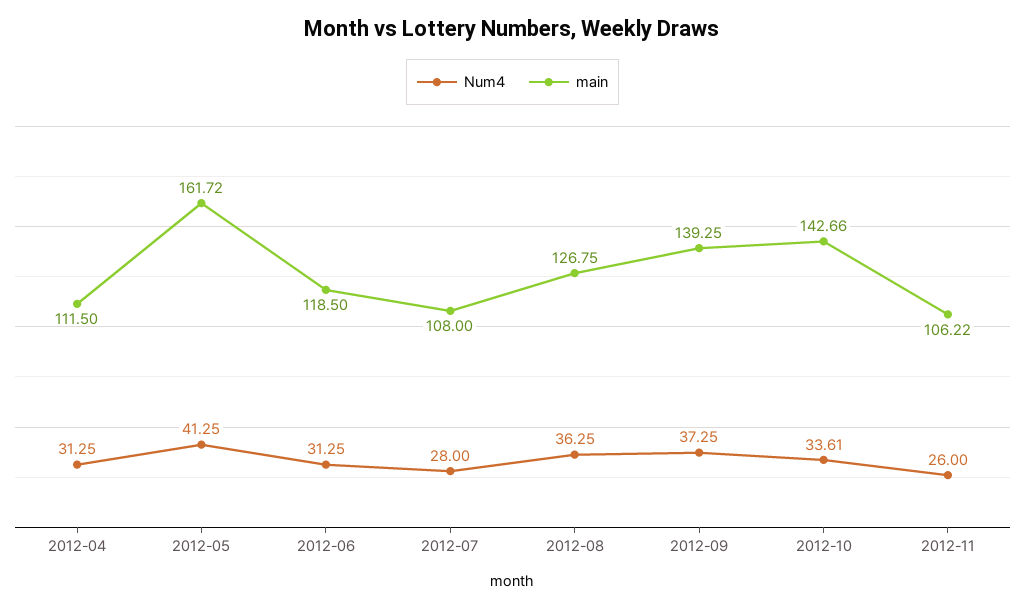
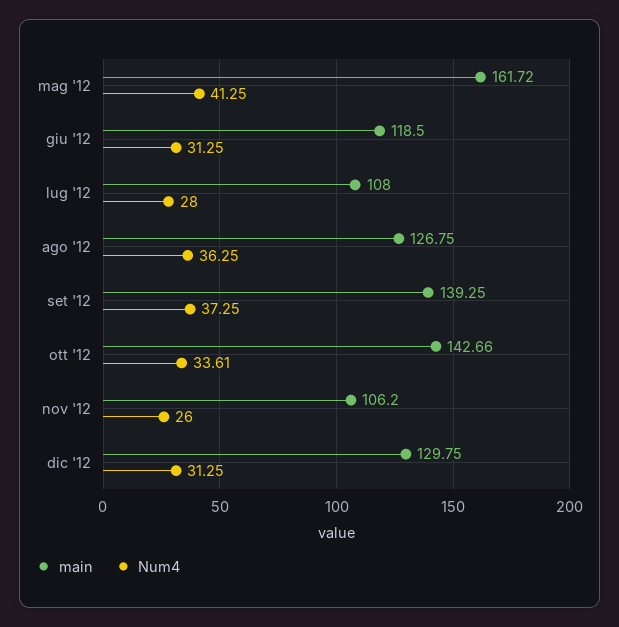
Num4, 2012-04: 31.25 -> none
main, 2012-04: 111.5 -> none
main, 2012-11: 106.22 -> 106.2
main, dic '12: none -> 129.75
Num4, dic '12: none -> 31.25

